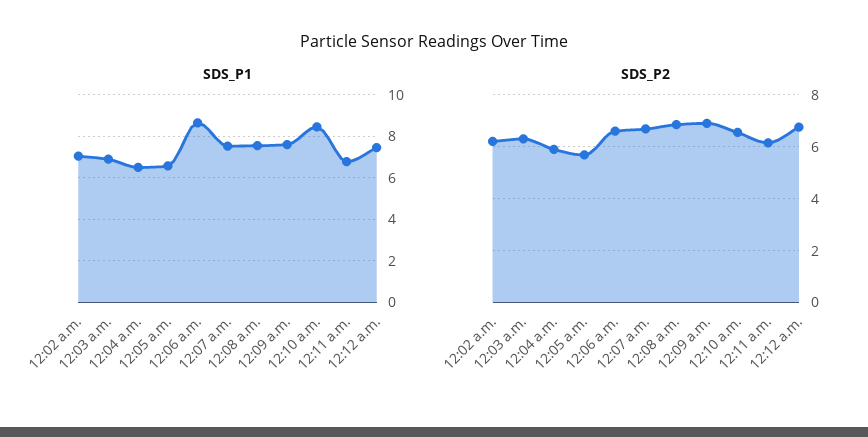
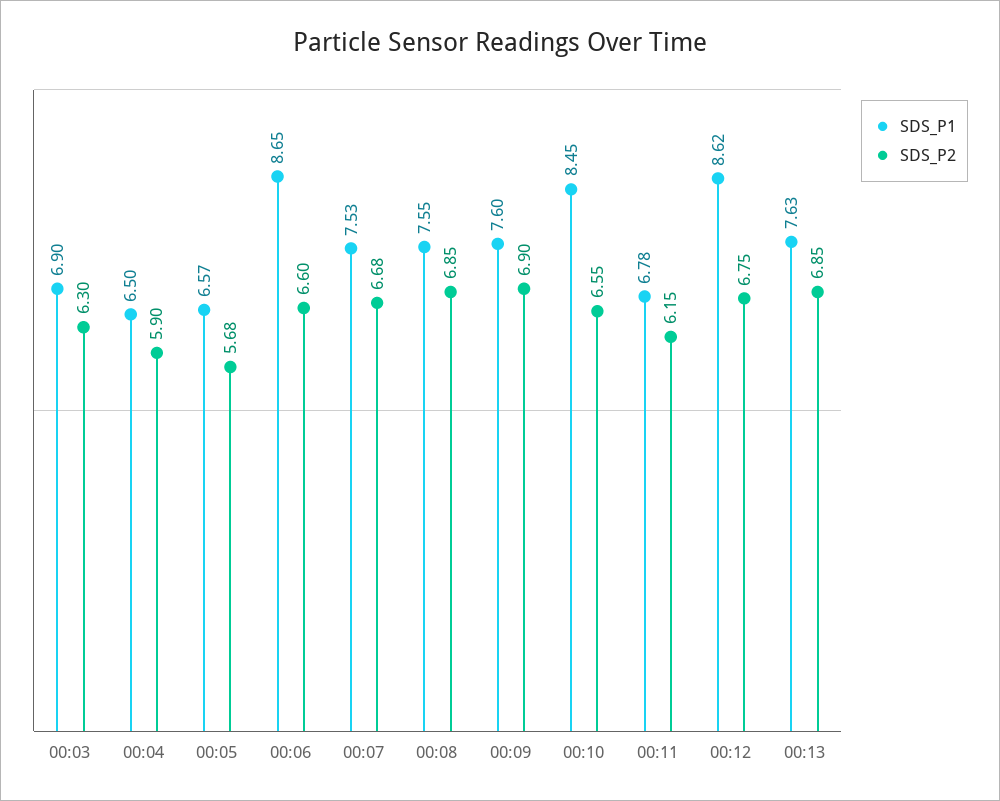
SDS_P1, 12:02 a.m.: 7 -> none
SDS_P1, 12:12 a.m.: 7.5 -> 8.62
SDS_P2, 12:02 a.m.: 6.25 -> none
SDS_P1, 00:13: none -> 7.63
SDS_P2, 00:13: none -> 6.85

